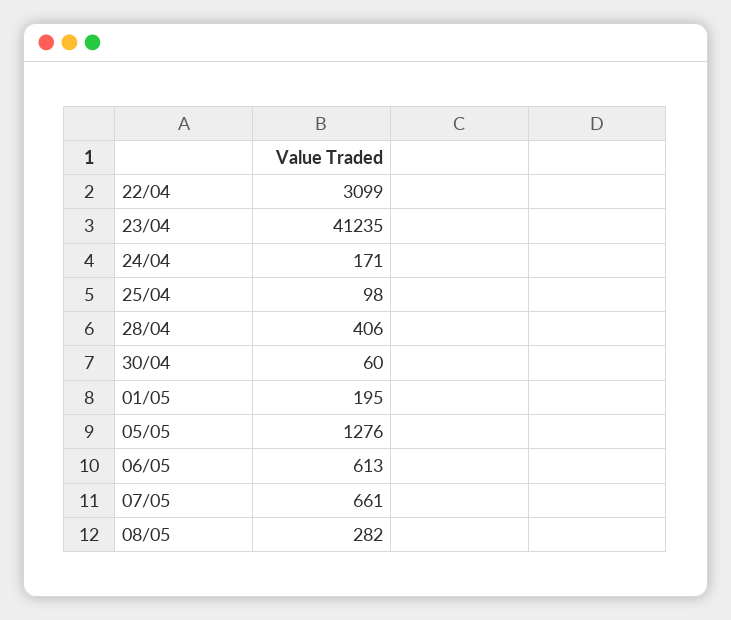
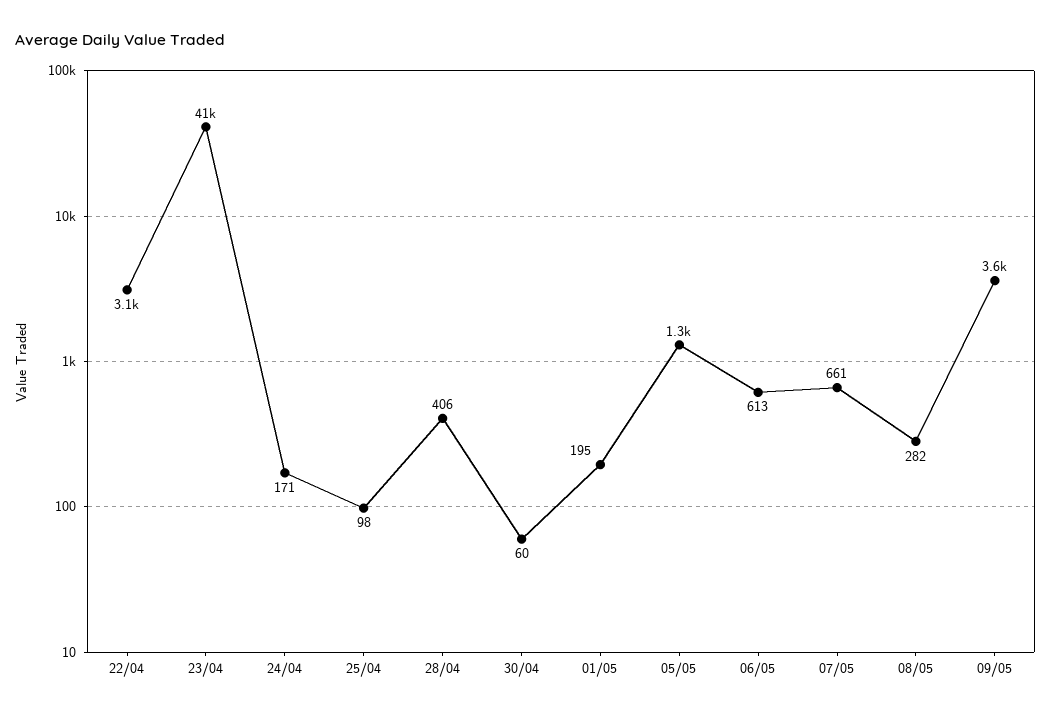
09/05: none -> 3600

